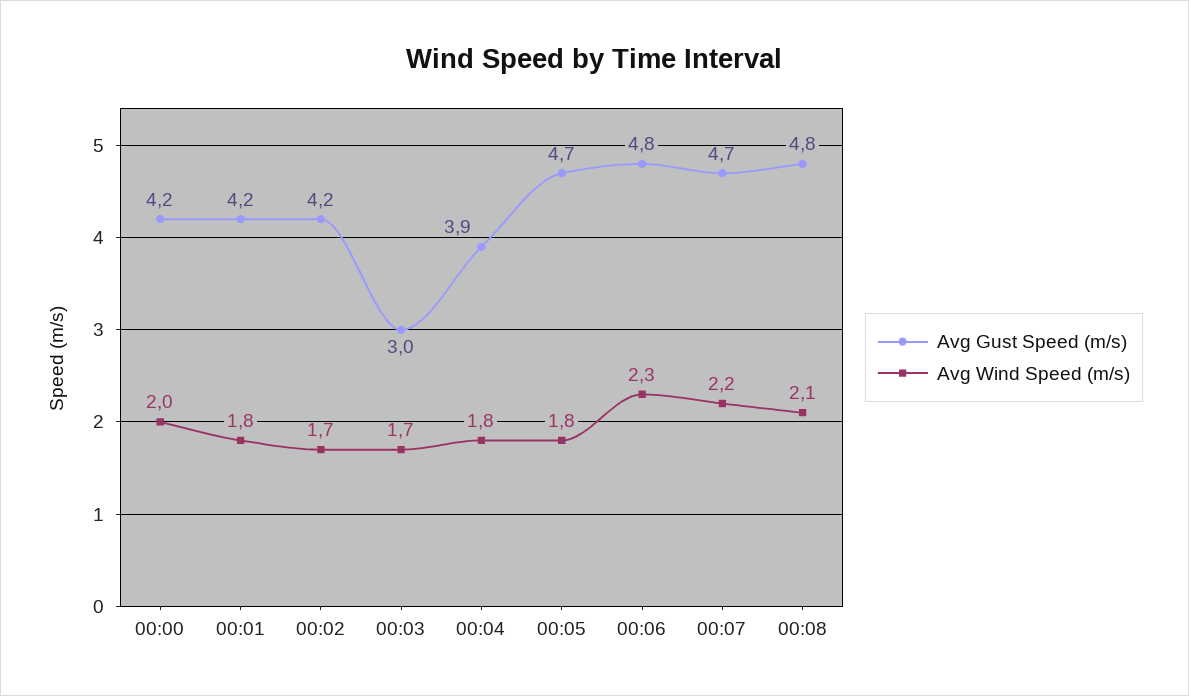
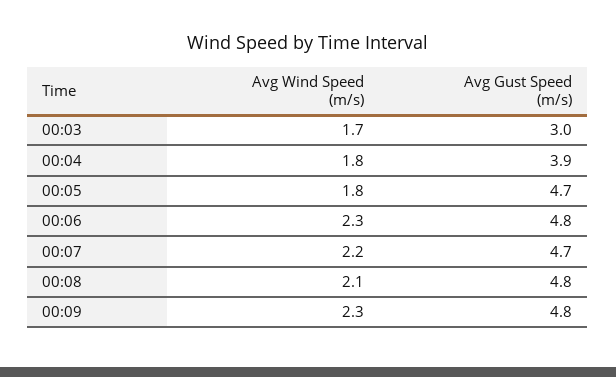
Avg Gust Speed (m/s), 00:00: 4.2 -> none
Avg Wind Speed (m/s), 00:00: 2 -> none
Avg Gust Speed (m/s), 00:01: 4.2 -> none
Avg Wind Speed (m/s), 00:01: 1.8 -> none
Avg Gust Speed (m/s), 00:02: 4.2 -> none
Avg Wind Speed (m/s), 00:02: 1.7 -> none
Avg Wind Speed (m/s), 00:09: none -> 2.3
Avg Gust Speed (m/s), 00:09: none -> 4.8

